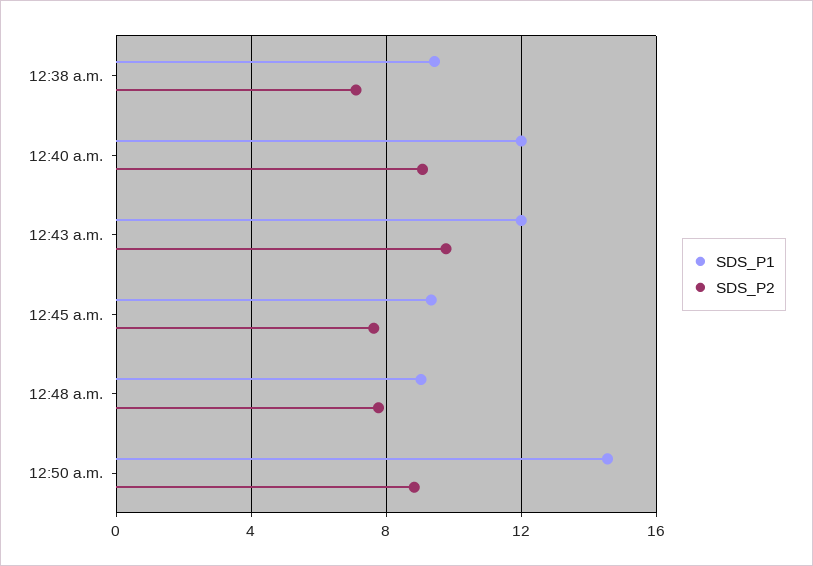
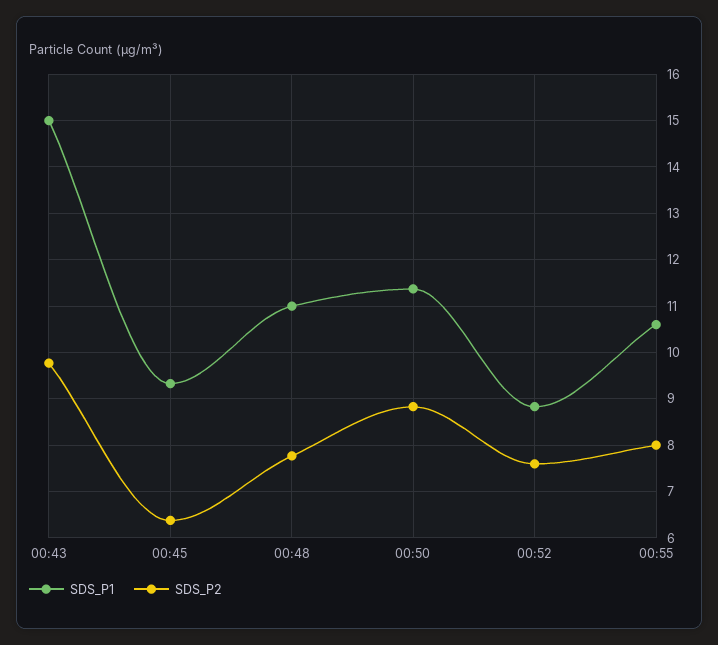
SDS_P1, 12:38 a.m.: 9.5 -> none
SDS_P2, 12:38 a.m.: 7 -> none
SDS_P1, 12:40 a.m.: 12 -> none
SDS_P2, 12:40 a.m.: 9 -> none
SDS_P1, 12:43 a.m.: 12 -> 15
SDS_P2, 12:45 a.m.: 7.5 -> 6.4
SDS_P1, 12:48 a.m.: 9 -> 11
SDS_P1, 12:50 a.m.: 14.5 -> 11.4
SDS_P1, 00:52: none -> 8.8
SDS_P2, 00:52: none -> 7.6
SDS_P1, 00:55: none -> 10.6
SDS_P2, 00:55: none -> 8

